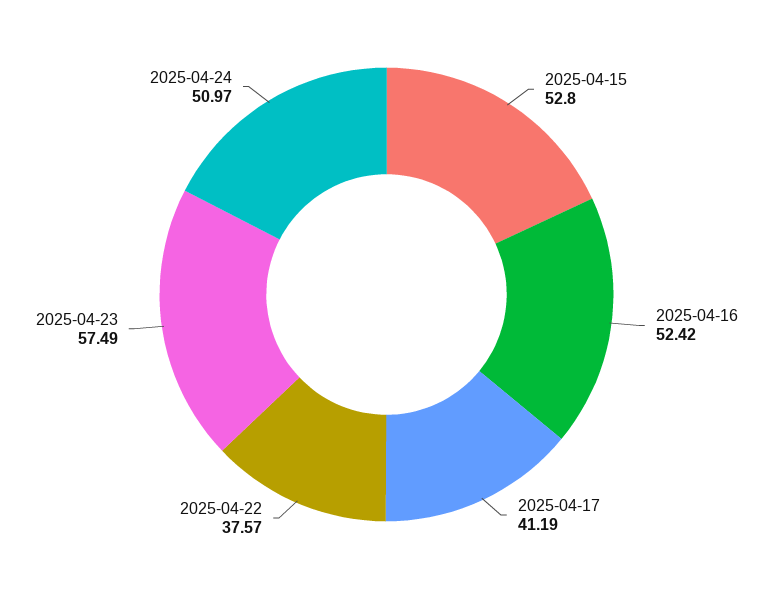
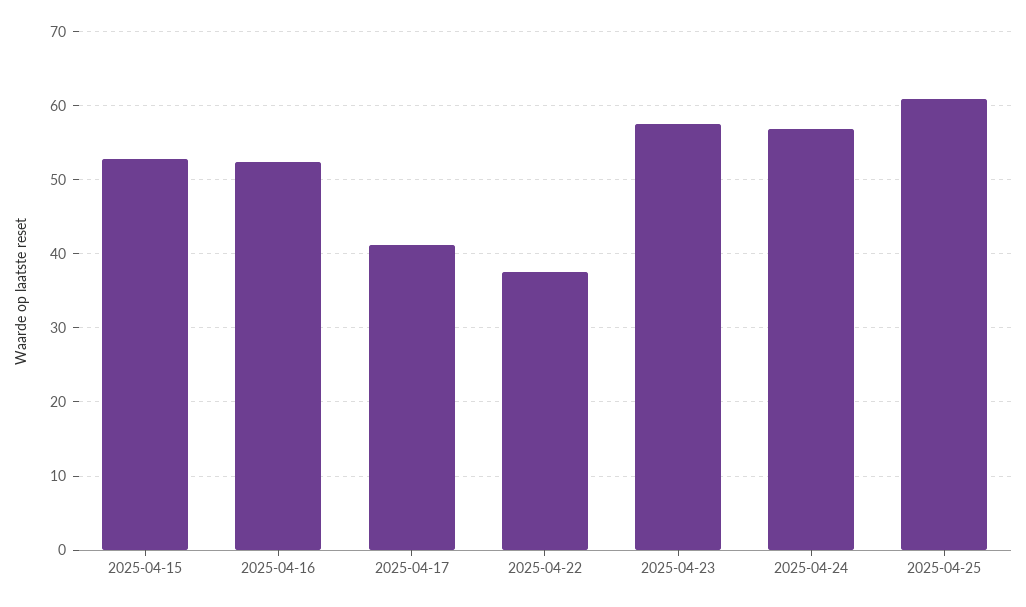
2025-04-24: 50.97 -> 57
2025-04-25: none -> 61

